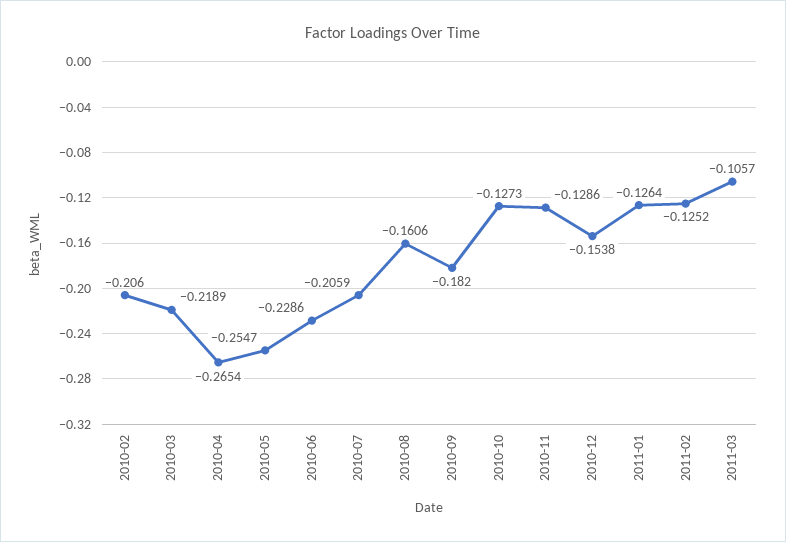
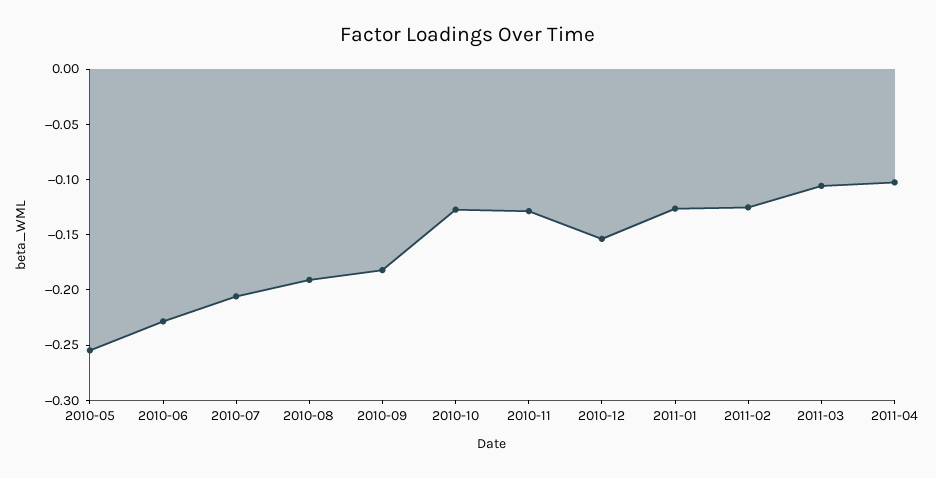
2010-02: -0.206 -> none
2010-03: -0.2189 -> none
2010-04: -0.2654 -> none
2010-08: -0.1606 -> -0.19
2011-04: none -> -0.1

